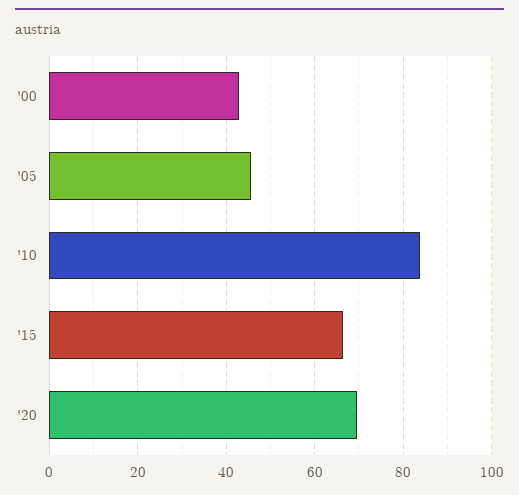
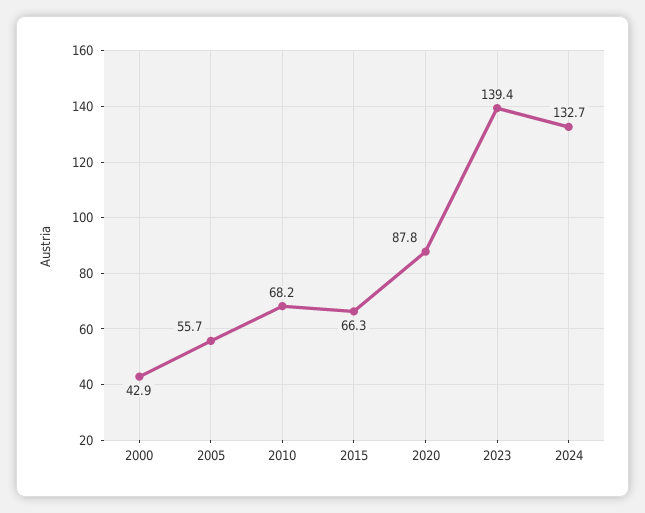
'05: 46 -> 55.7
'10: 84 -> 68.2
'20: 70 -> 87.8
2023: none -> 139.4
2024: none -> 132.7

